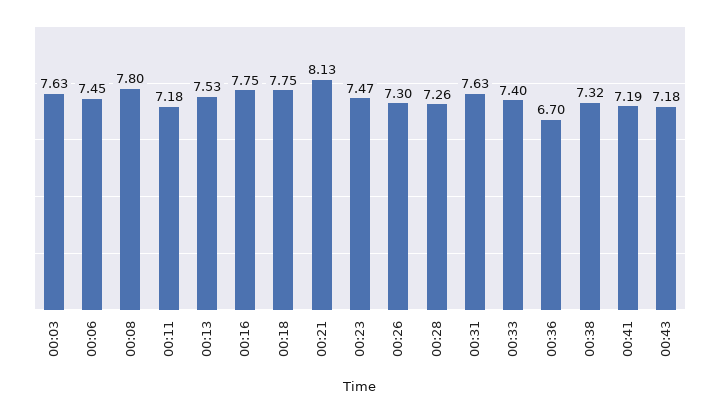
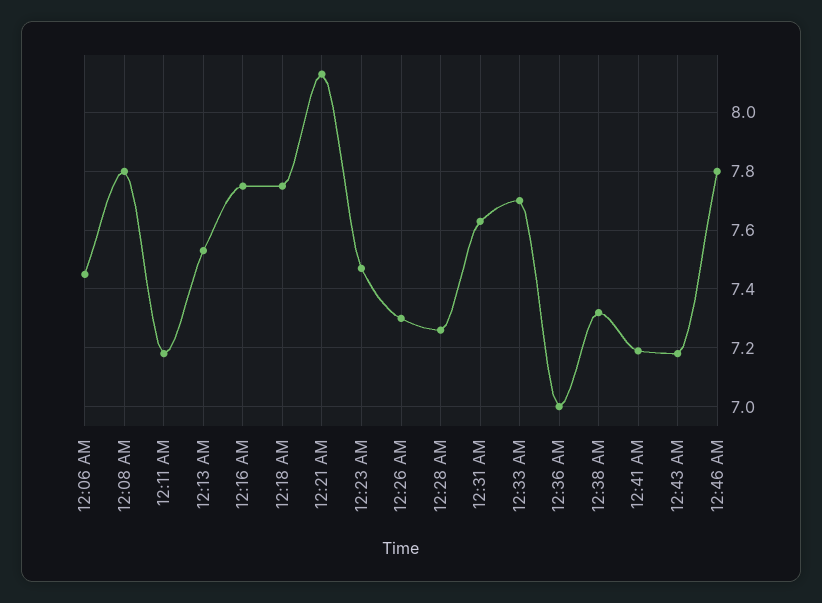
00:03: 7.63 -> none
00:33: 7.4 -> 7.7
00:36: 6.7 -> 7
12:46 AM: none -> 7.8

